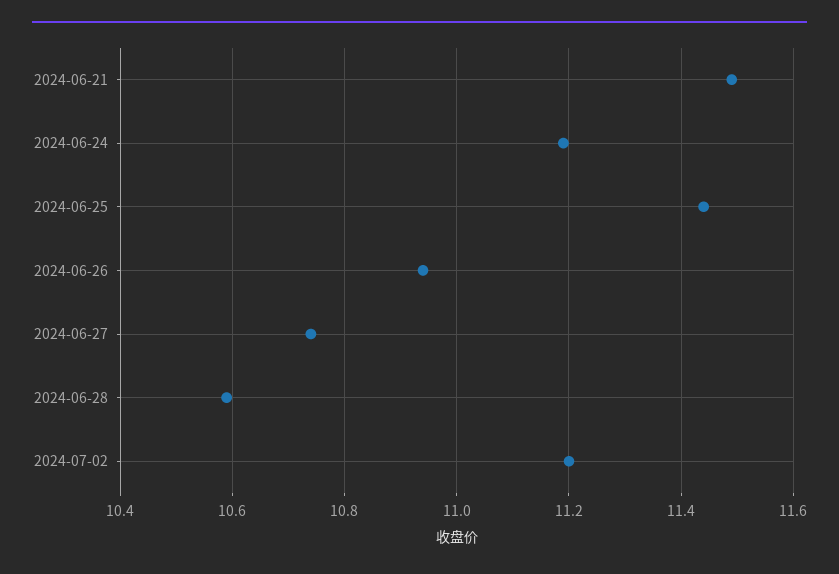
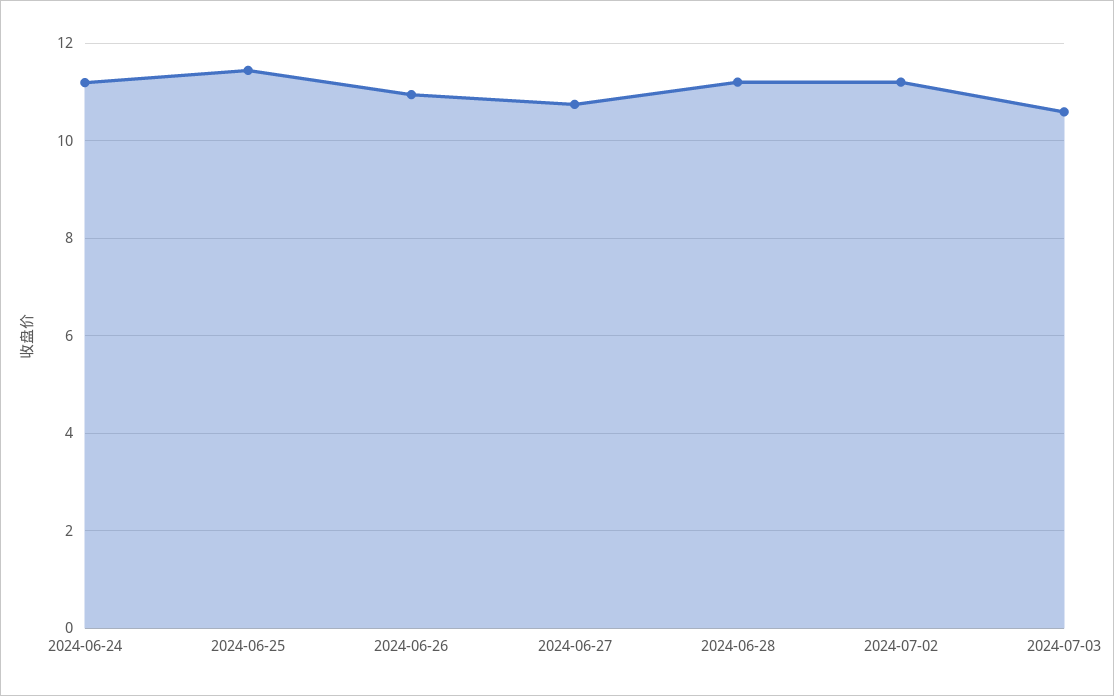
2024-06-21: 11.5 -> none
2024-06-28: 10.6 -> 11.2
2024-07-03: none -> 10.6

